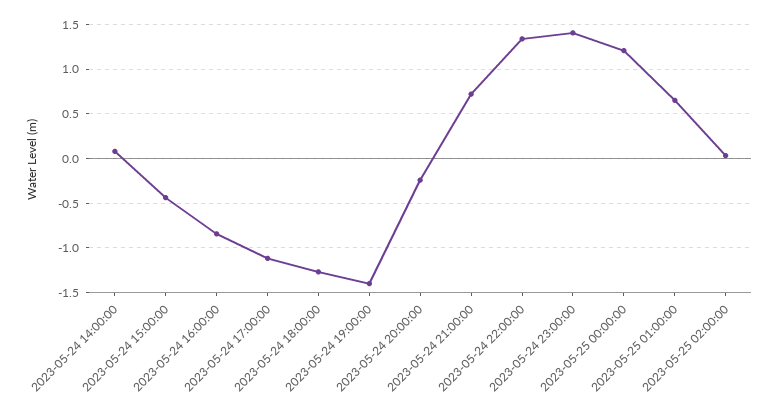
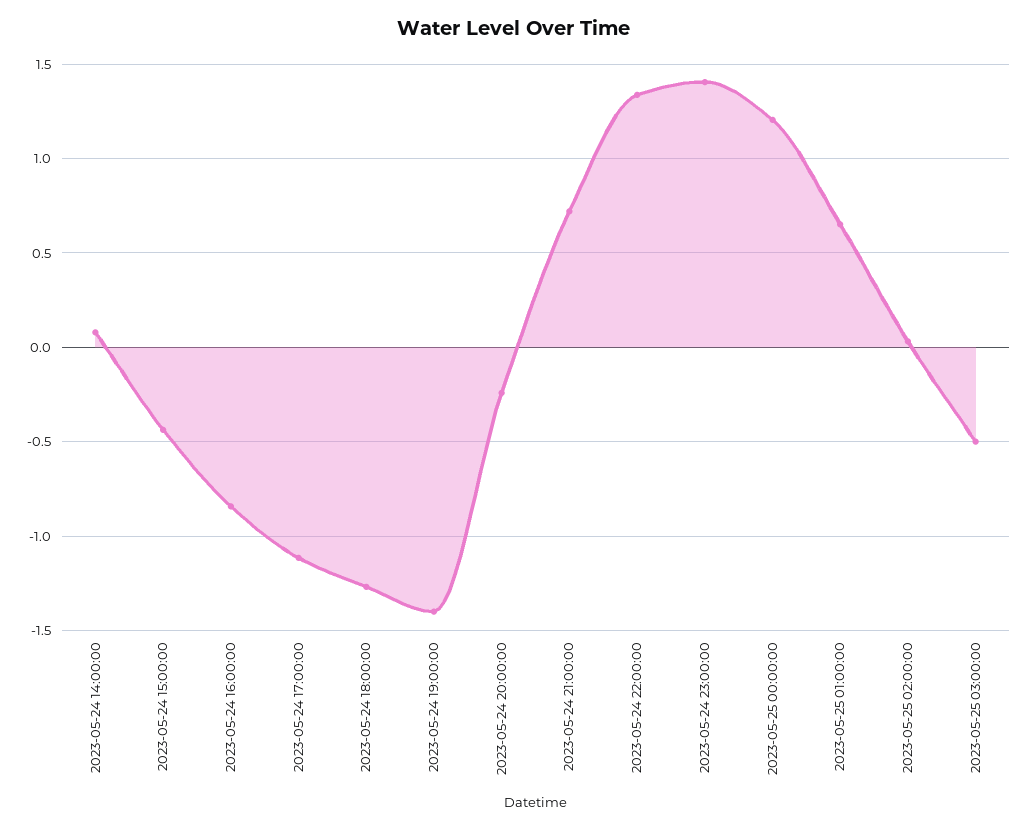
2023-05-25 03:00:00: none -> -0.5

